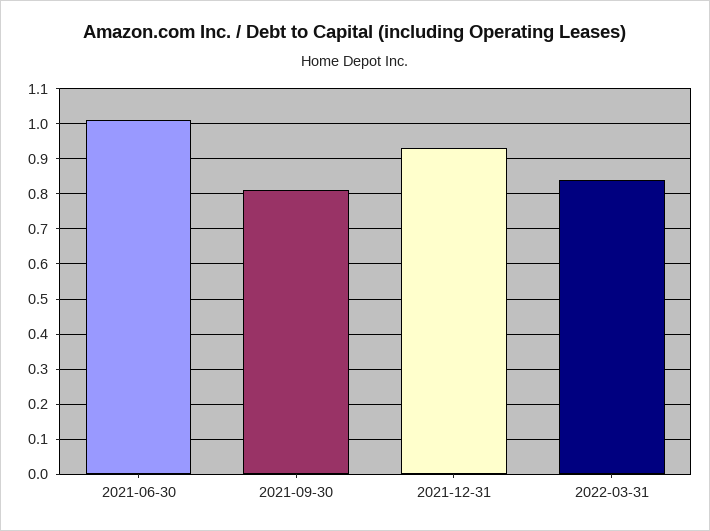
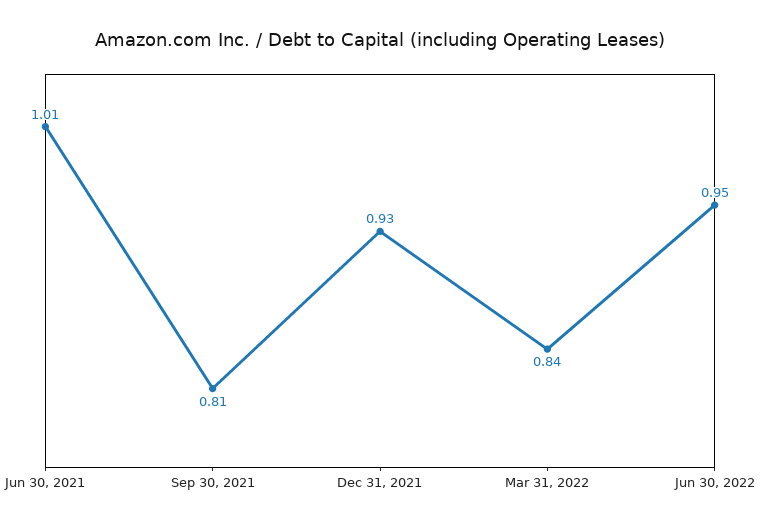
Jun 30, 2022: none -> 0.95

